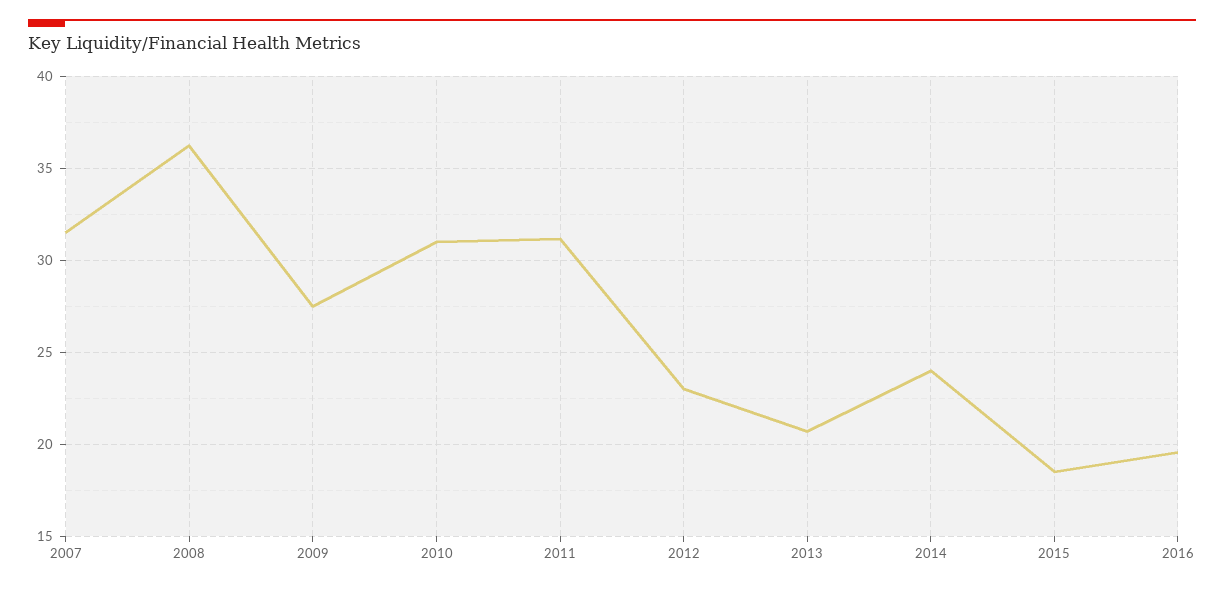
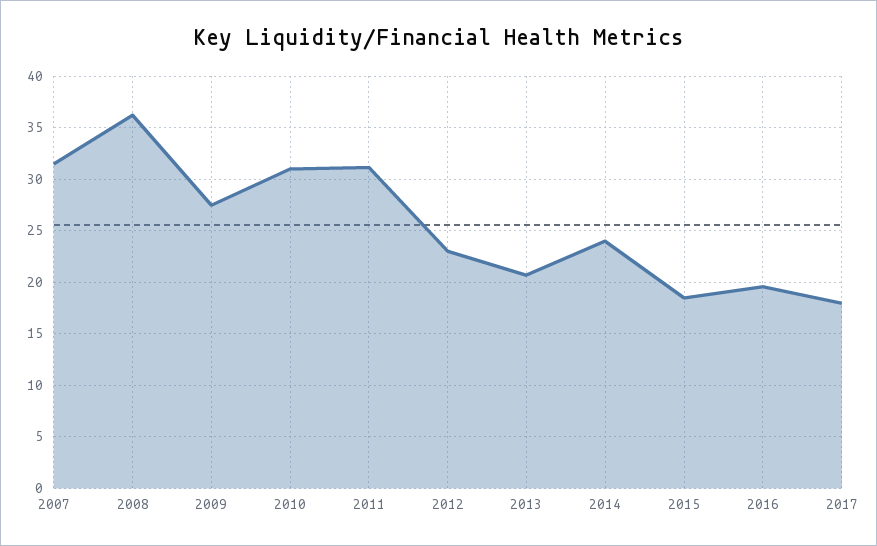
2017: none -> 18

